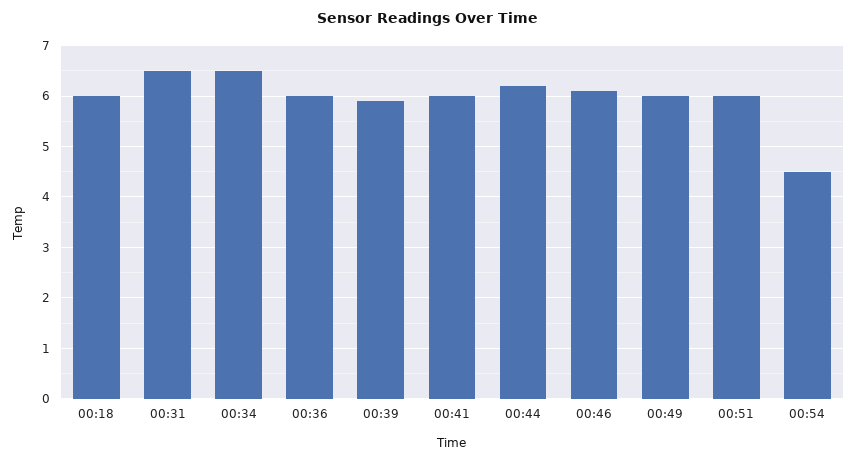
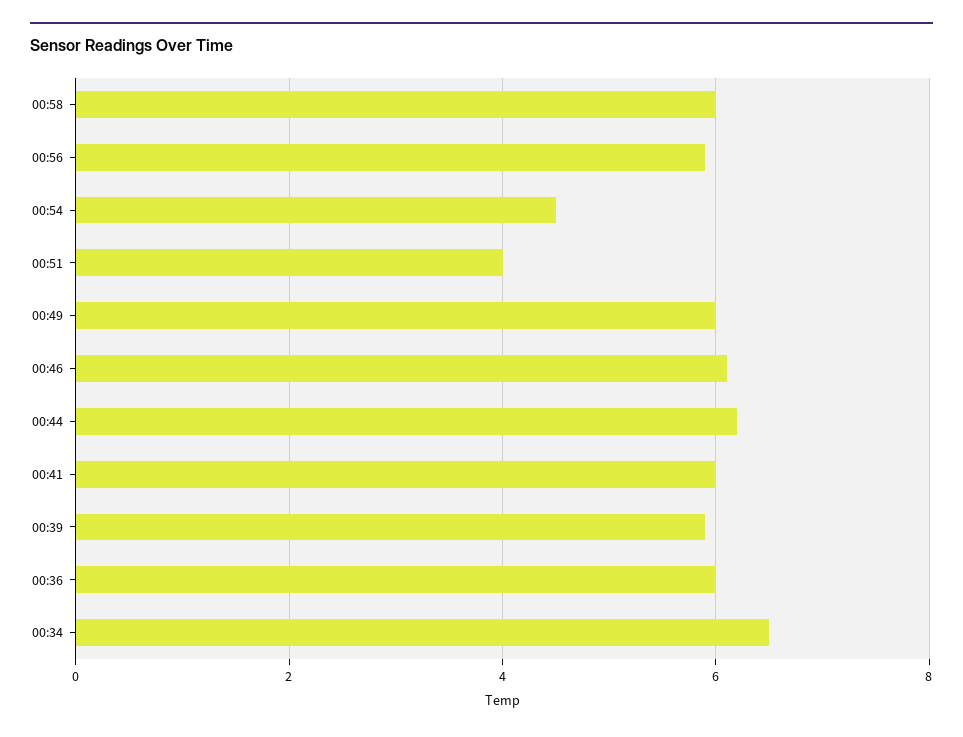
00:18: 6 -> none
00:31: 6.5 -> none
00:51: 6 -> 4
00:58: none -> 6
00:56: none -> 6

